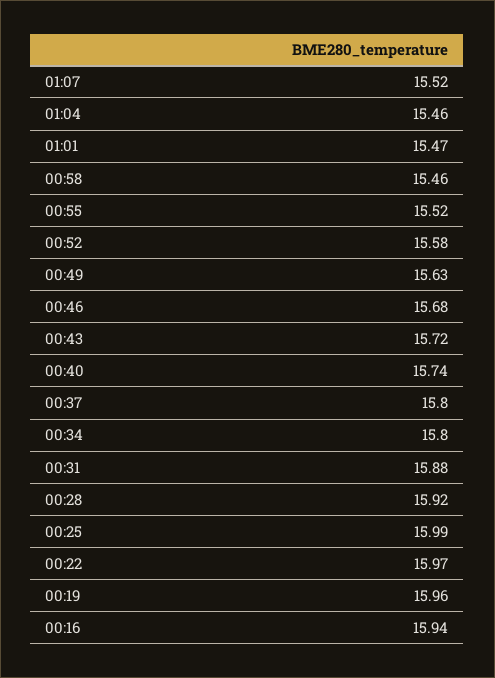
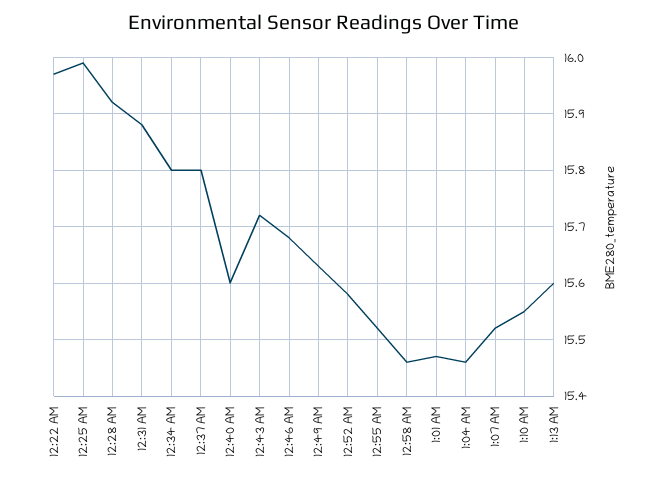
00:40: 15.74 -> 15.6
00:19: 15.96 -> none
00:16: 15.94 -> none
1:10 AM: none -> 15.55
1:13 AM: none -> 15.6

